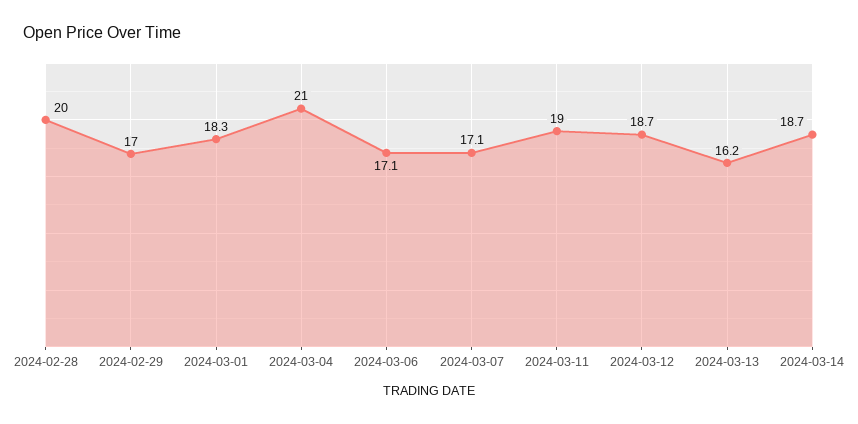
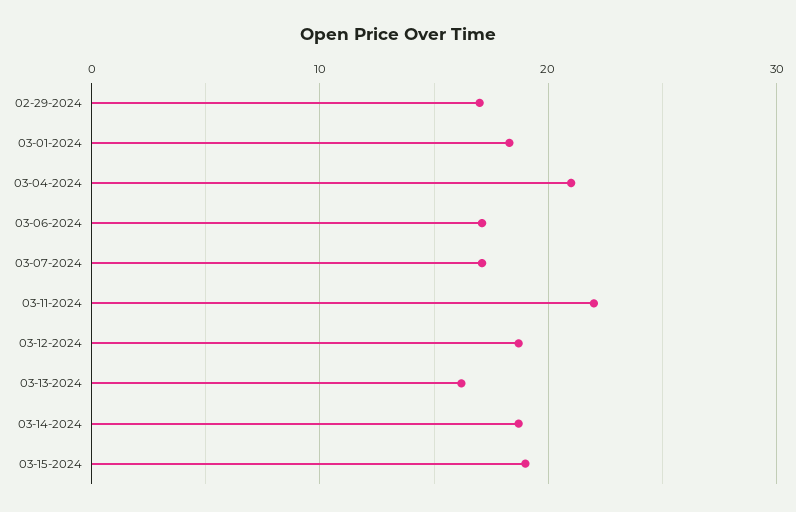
2024-02-28: 20 -> none
2024-03-11: 19 -> 22
03-15-2024: none -> 19

